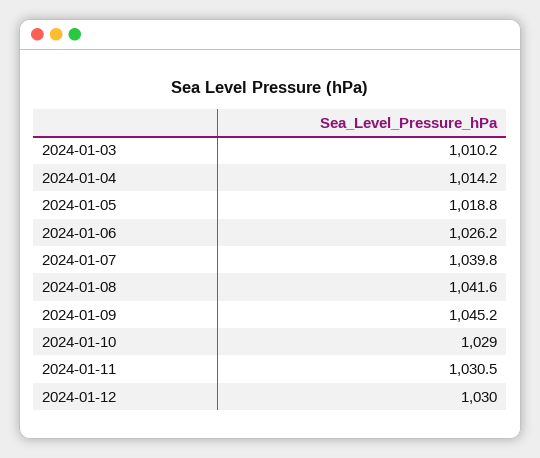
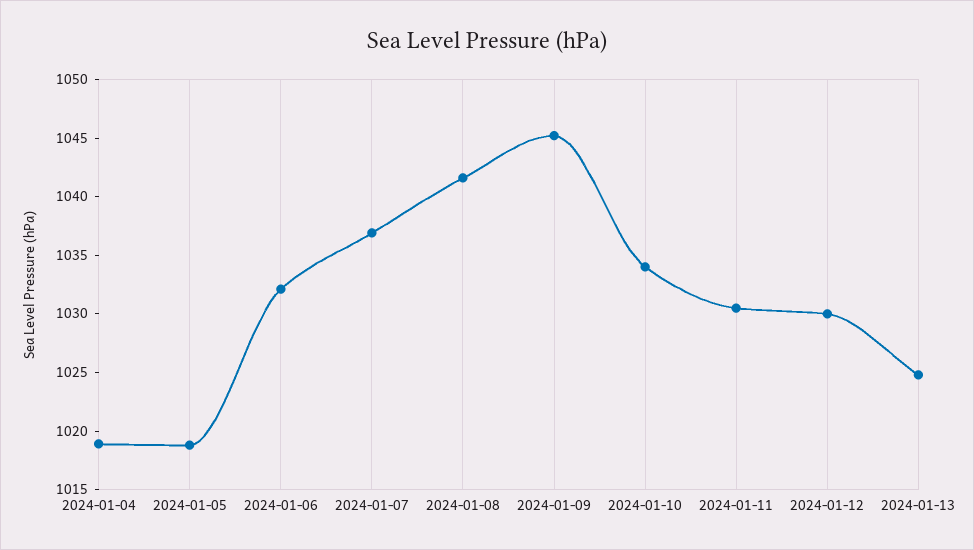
2024-01-03: 1010.2 -> none
2024-01-04: 1014.2 -> 1019
2024-01-06: 1026.2 -> 1032
2024-01-07: 1039.8 -> 1037
2024-01-10: 1029 -> 1034
2024-01-13: none -> 1025

